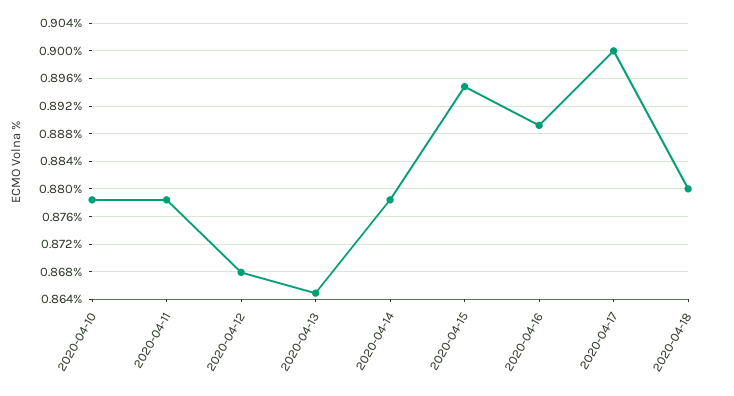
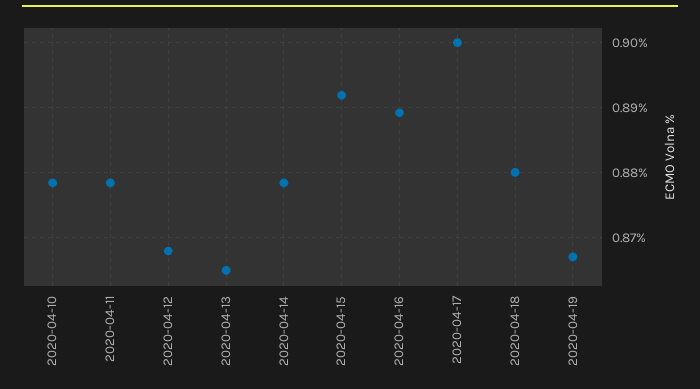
2020-04-15: 0.895 -> 0.892
2020-04-19: none -> 0.867

